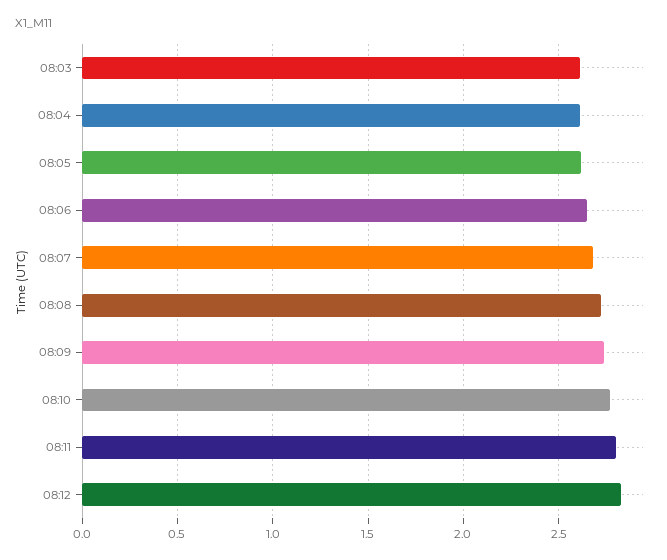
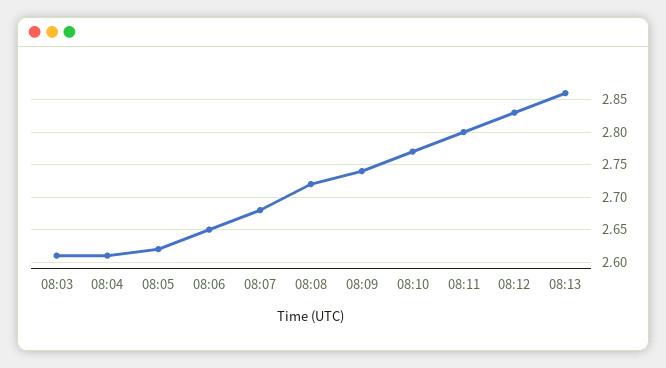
08:13: none -> 2.86

